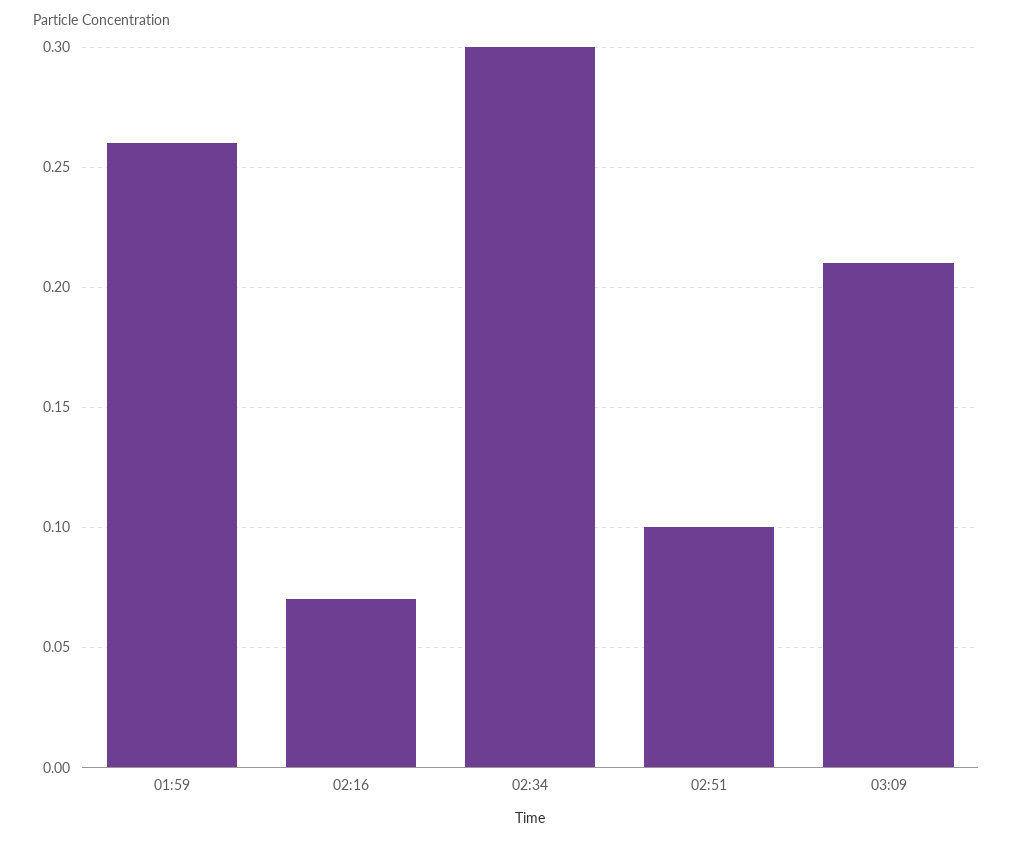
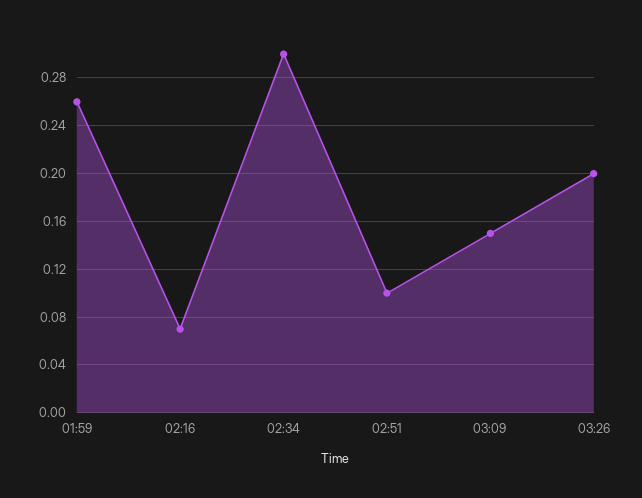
03:09: 0.21 -> 0.15
03:26: none -> 0.2

